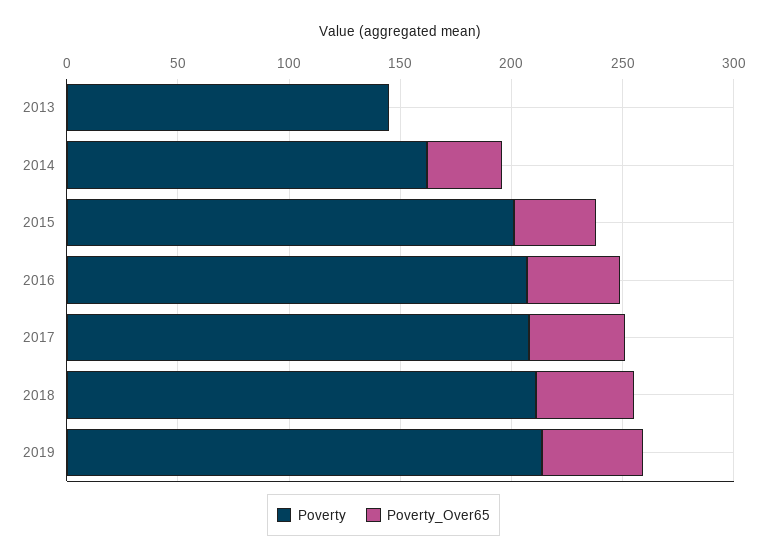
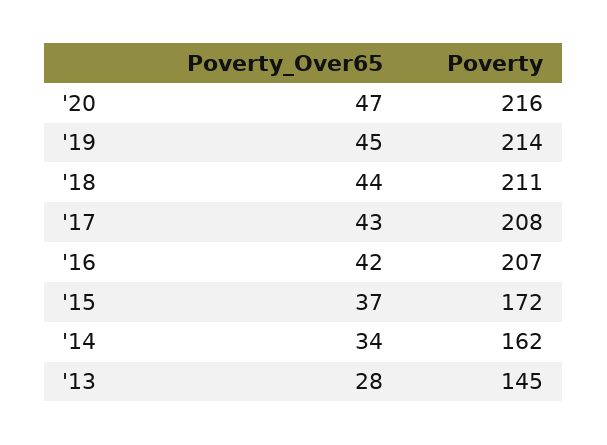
Poverty_Over65, 2013: 0 -> 28
Poverty, 2015: 200 -> 172
Poverty_Over65, '20: none -> 47
Poverty, '20: none -> 216

